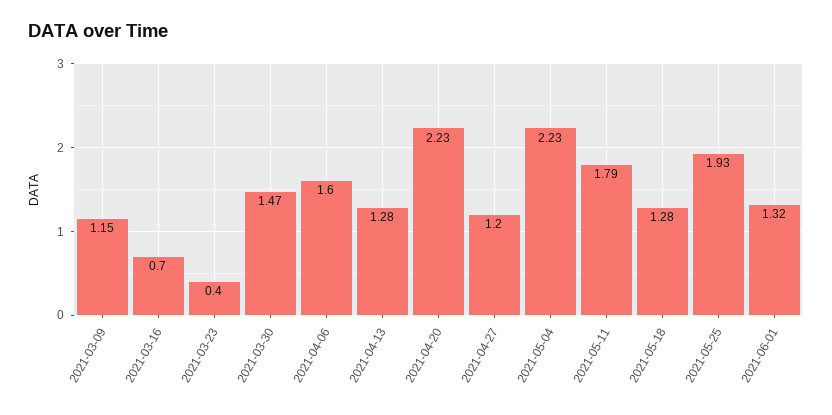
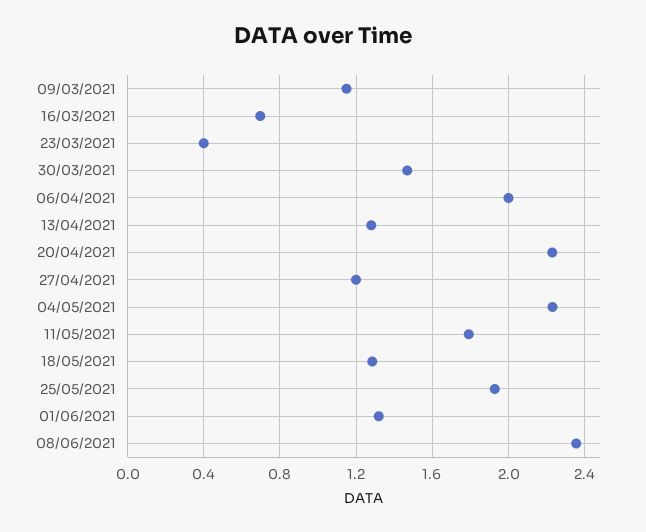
2021-04-06: 1.6 -> 2
08/06/2021: none -> 2.35

